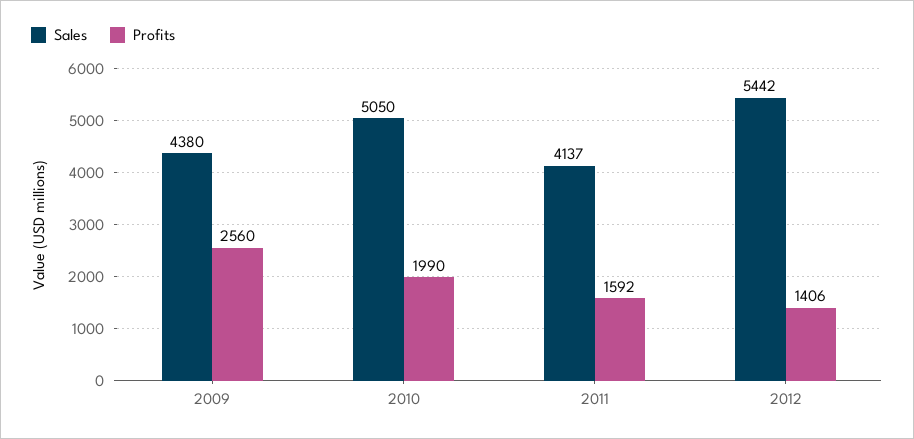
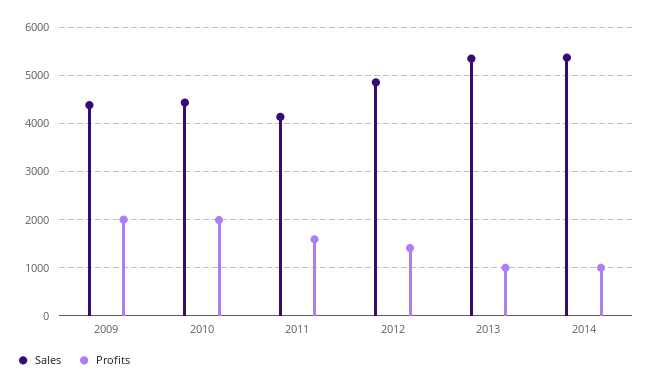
Profits, 2009: 2560 -> 2000
Sales, 2010: 5050 -> 4400
Sales, 2012: 5442 -> 4800
Sales, 2013: none -> 5400
Profits, 2013: none -> 1000
Sales, 2014: none -> 5400
Profits, 2014: none -> 1000

